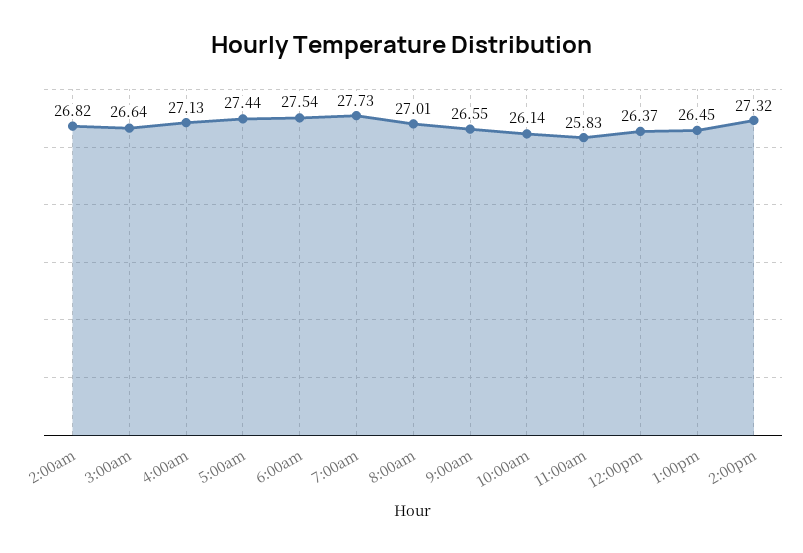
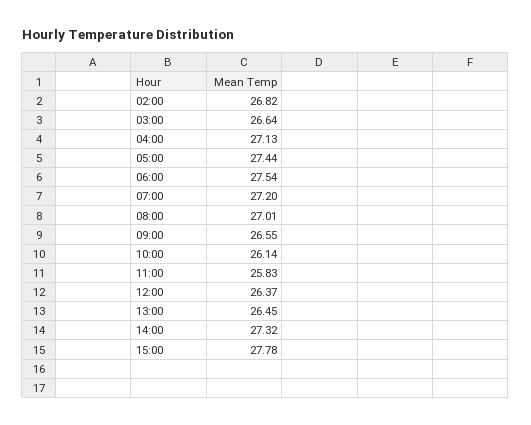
7:00am: 27.73 -> 27.2
15:00: none -> 27.78

